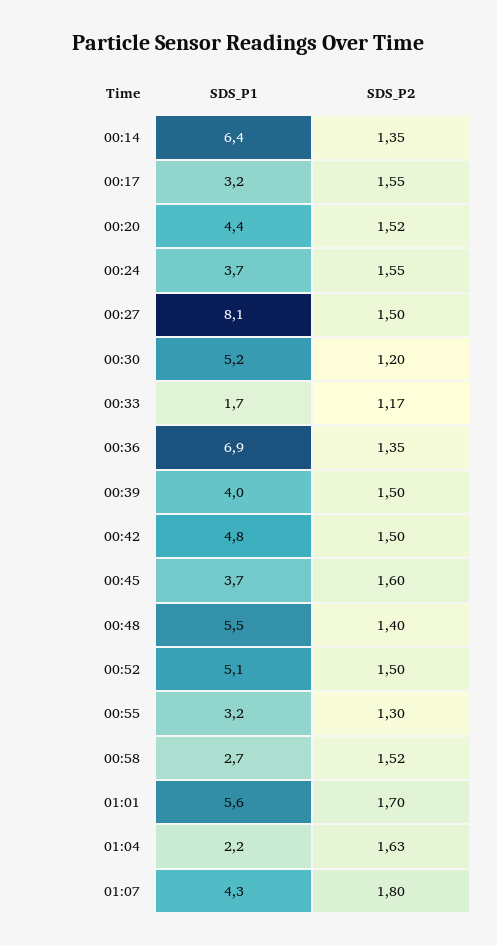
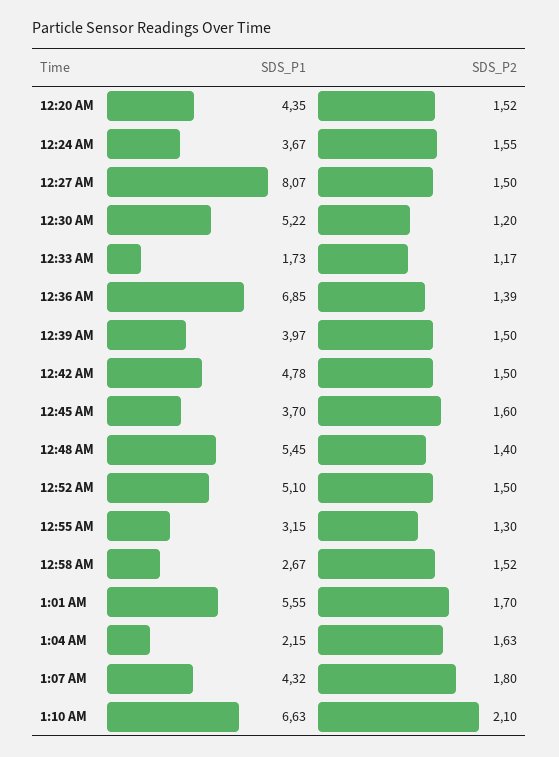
SDS_P1, 00:14: 6.4 -> none
SDS_P2, 00:14: 1.35 -> none
SDS_P1, 00:17: 3.2 -> none
SDS_P2, 00:17: 1.55 -> none
SDS_P2, 00:36: 1.35 -> 1.39
SDS_P1, 1:10 AM: none -> 6.63
SDS_P2, 1:10 AM: none -> 2.1

